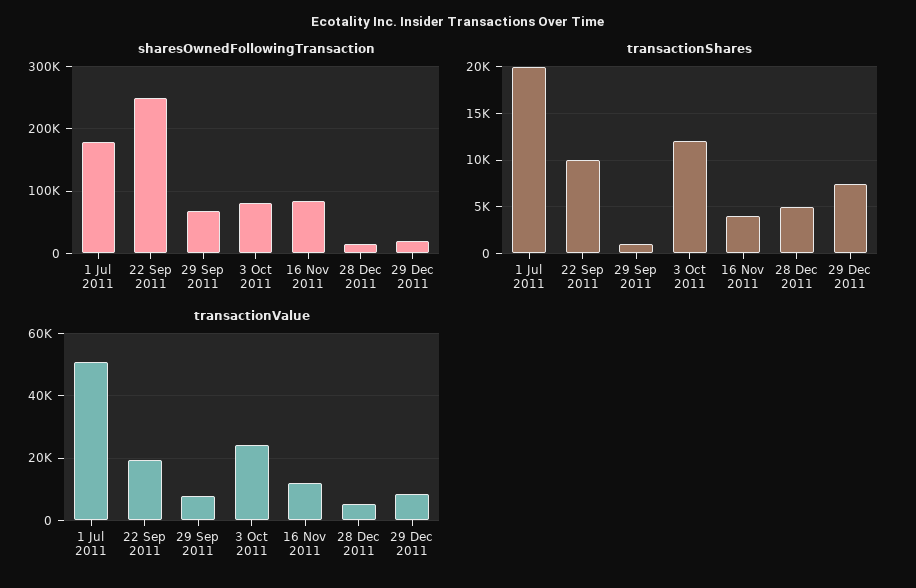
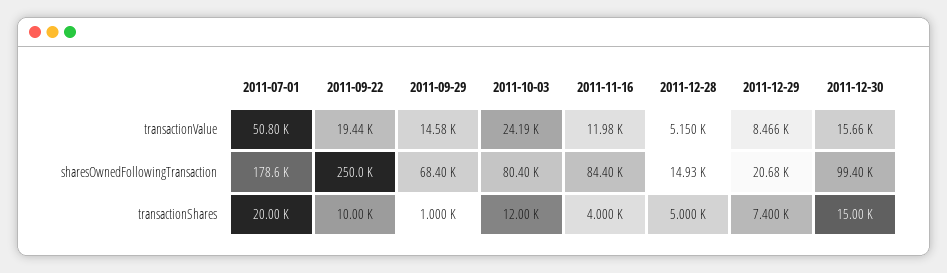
transactionValue, 29 Sep 2011: 8000 -> 14580
transactionValue, 2011-12-30: none -> 15660
sharesOwnedFollowingTransaction, 2011-12-30: none -> 99400
transactionShares, 2011-12-30: none -> 15000

